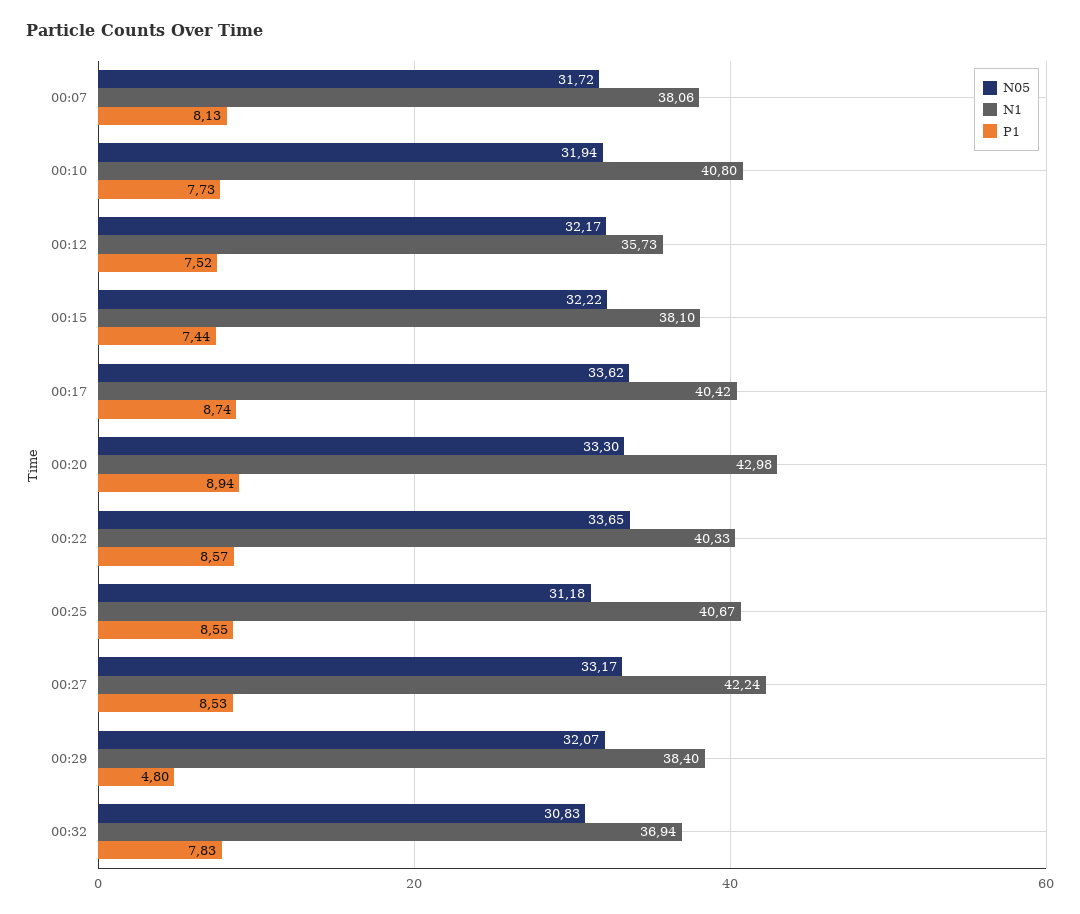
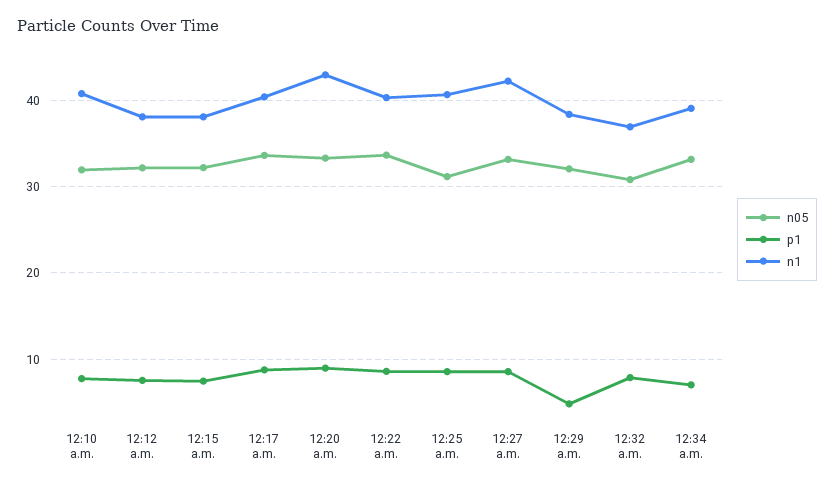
N05, 00:07: 31.72 -> none
N1, 00:07: 38.06 -> none
P1, 00:07: 8.13 -> none
N1, 00:12: 35.73 -> 38
N05, 12:34 a.m.: none -> 33
P1, 12:34 a.m.: none -> 7
N1, 12:34 a.m.: none -> 39

